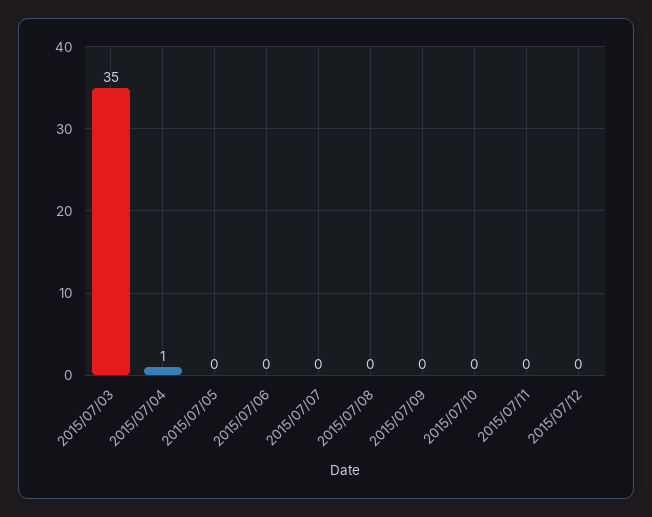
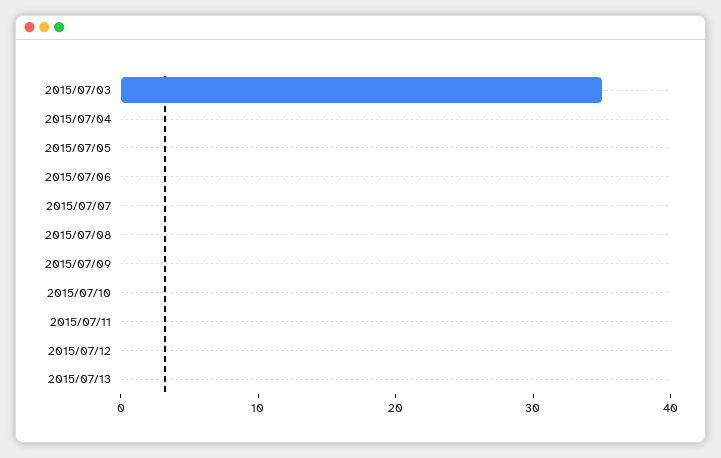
2015/07/04: 1 -> 0
2015/07/13: none -> 0

